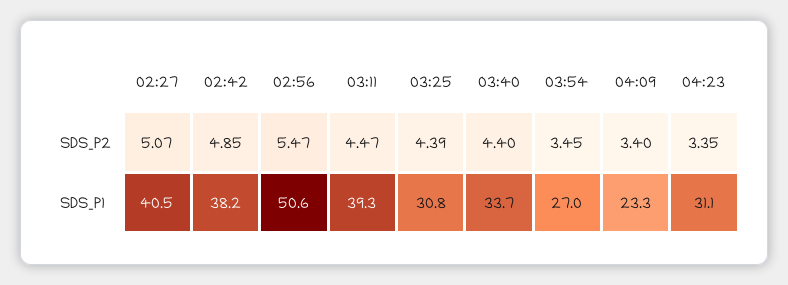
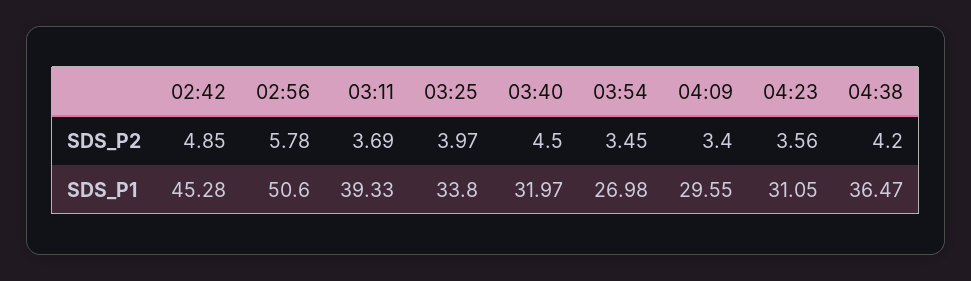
02:27, SDS_P2: 5.07 -> none
02:56, SDS_P2: 5.47 -> 5.78
03:11, SDS_P2: 4.47 -> 3.69
03:25, SDS_P2: 4.39 -> 3.97
03:40, SDS_P2: 4.4 -> 4.5
04:23, SDS_P2: 3.35 -> 3.56
02:27, SDS_P1: 40.5 -> none
02:42, SDS_P1: 38.2 -> 45.28
03:25, SDS_P1: 30.8 -> 33.8
03:40, SDS_P1: 33.7 -> 31.97
04:09, SDS_P1: 23.3 -> 29.55
04:38, SDS_P2: none -> 4.2
04:38, SDS_P1: none -> 36.47

